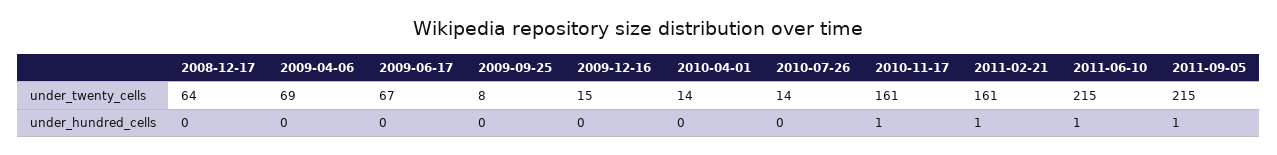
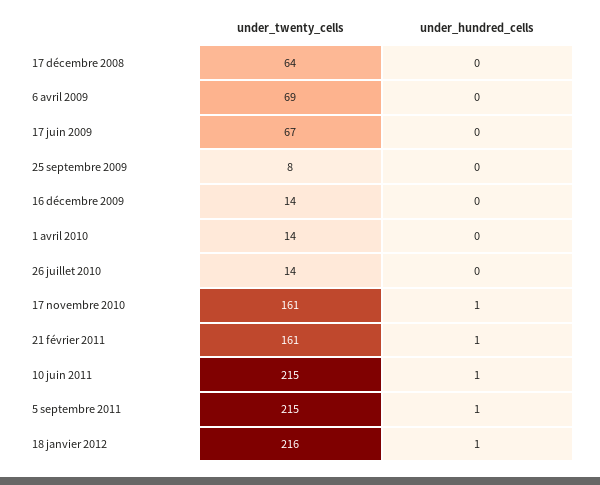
2009-12-16, under_twenty_cells: 15 -> 14
18 janvier 2012, under_twenty_cells: none -> 216
18 janvier 2012, under_hundred_cells: none -> 1

